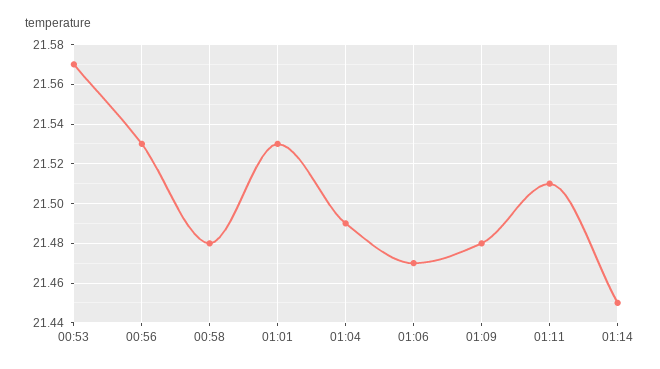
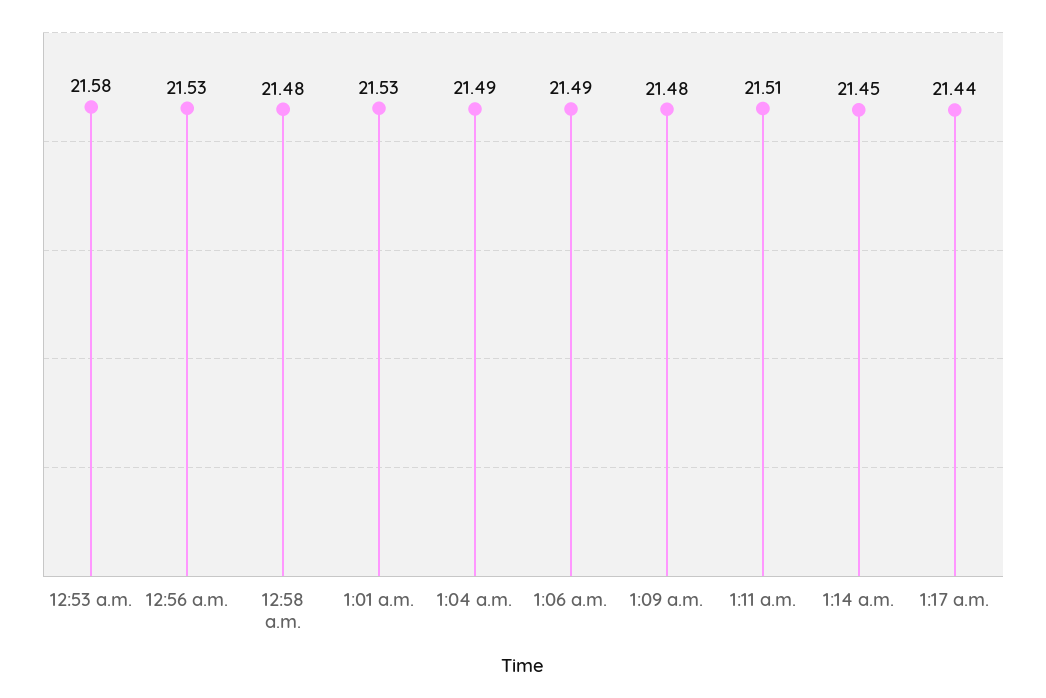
00:53: 21.57 -> 21.58
01:06: 21.47 -> 21.49
1:17 a.m.: none -> 21.44

